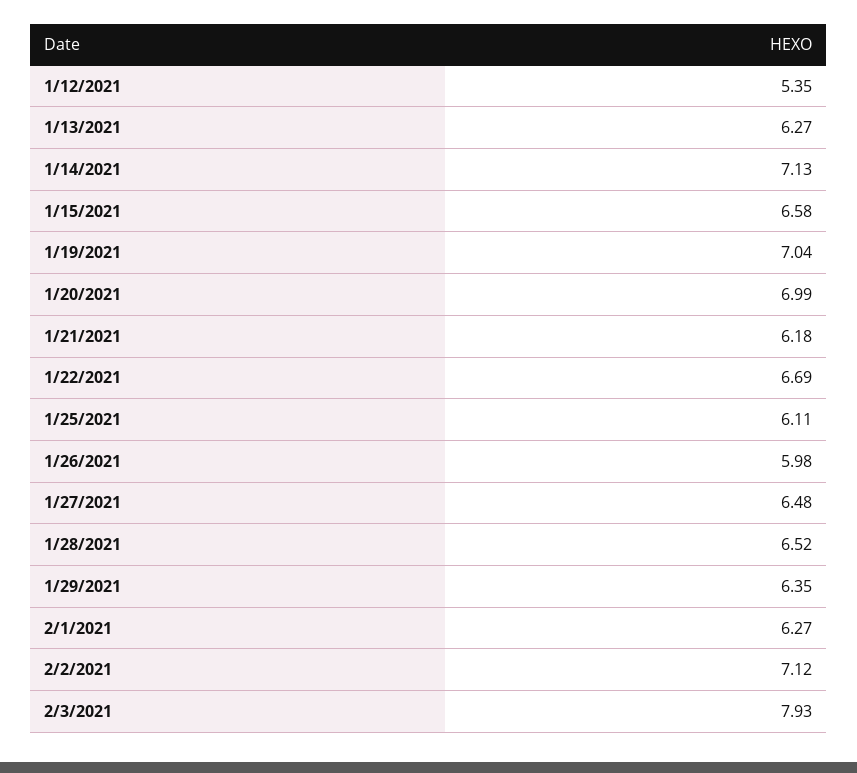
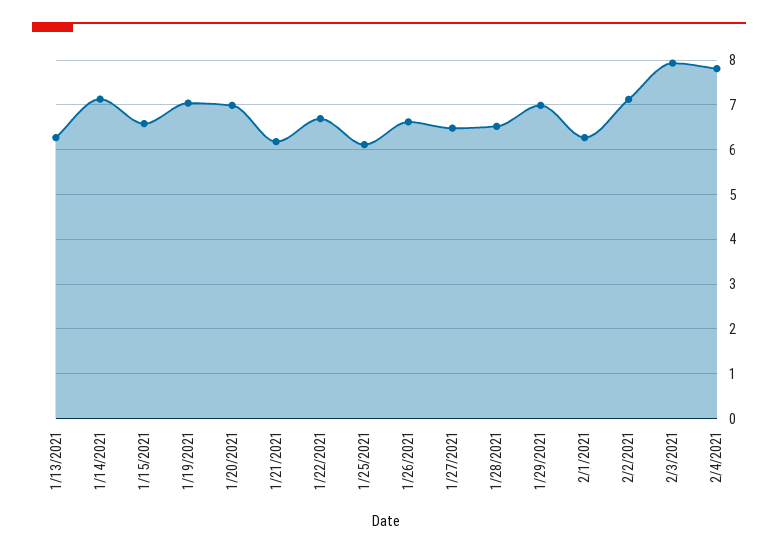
1/12/2021: 5.35 -> none
1/26/2021: 5.98 -> 6.6
1/29/2021: 6.35 -> 7
2/4/2021: none -> 7.8

